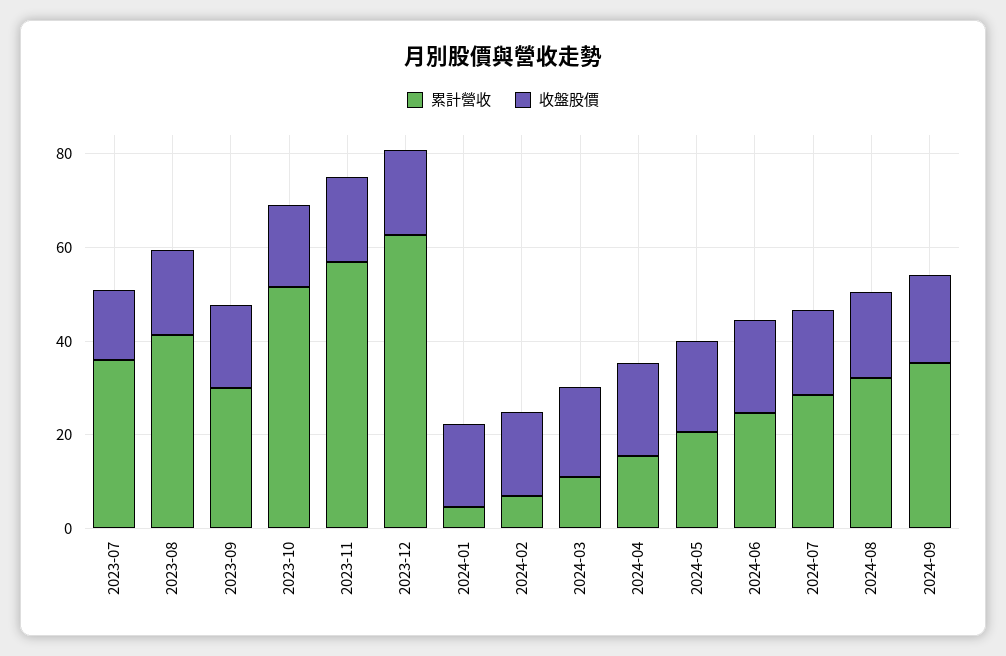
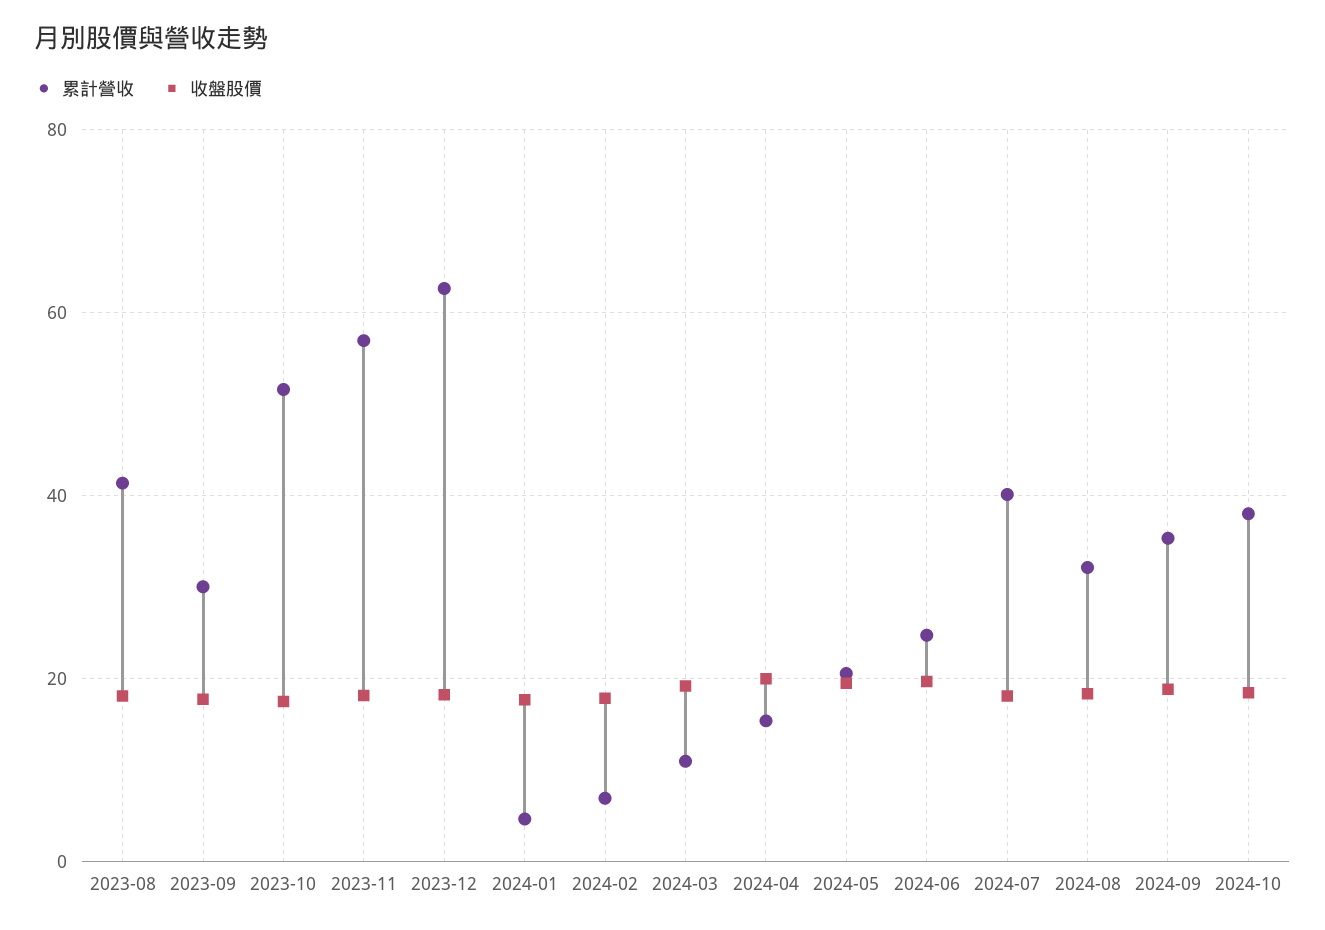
累計營收, 2023-07: 35 -> none
收盤股價, 2023-07: 15 -> none
累計營收, 2024-07: 30 -> 40
累計營收, 2024-10: none -> 38
收盤股價, 2024-10: none -> 18

